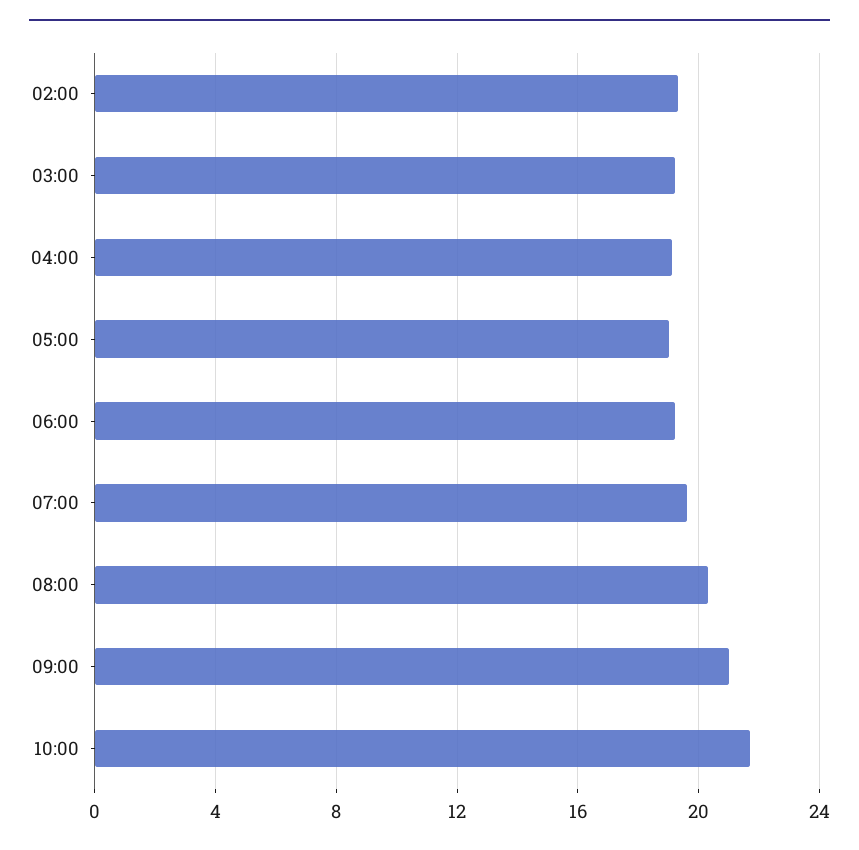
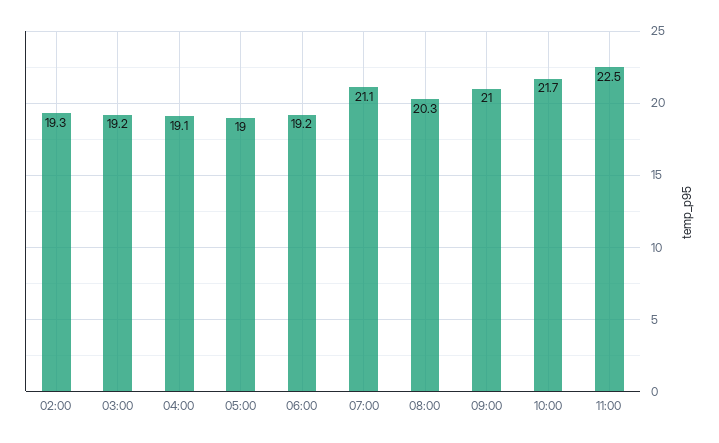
07:00: 19.5 -> 21.1
11:00: none -> 22.5

